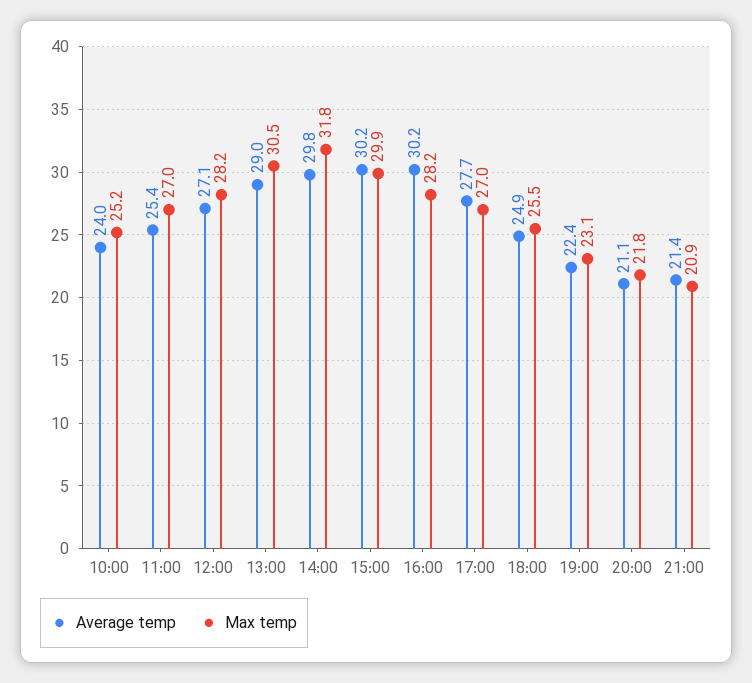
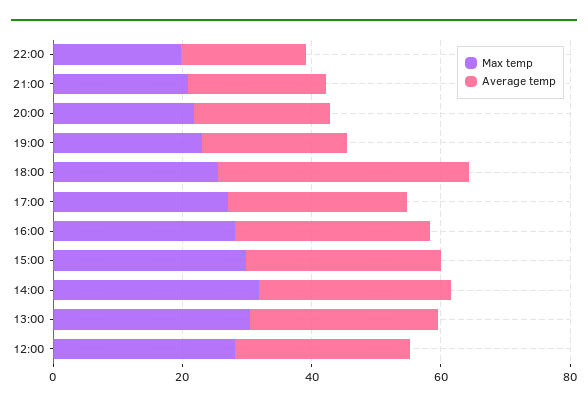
Average temp, 10:00: 24 -> none
Max temp, 10:00: 25.2 -> none
Average temp, 11:00: 25.4 -> none
Max temp, 11:00: 27 -> none
Average temp, 18:00: 24.9 -> 40
Max temp, 22:00: none -> 20
Average temp, 22:00: none -> 20

